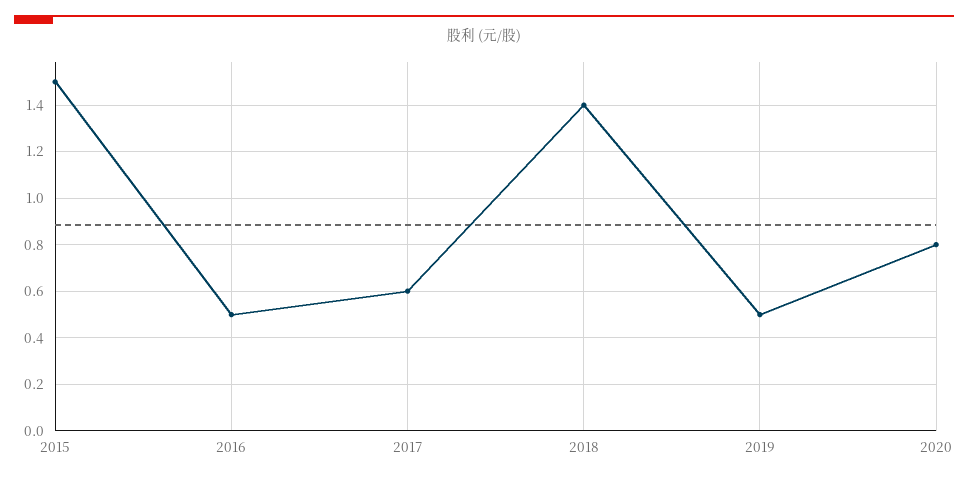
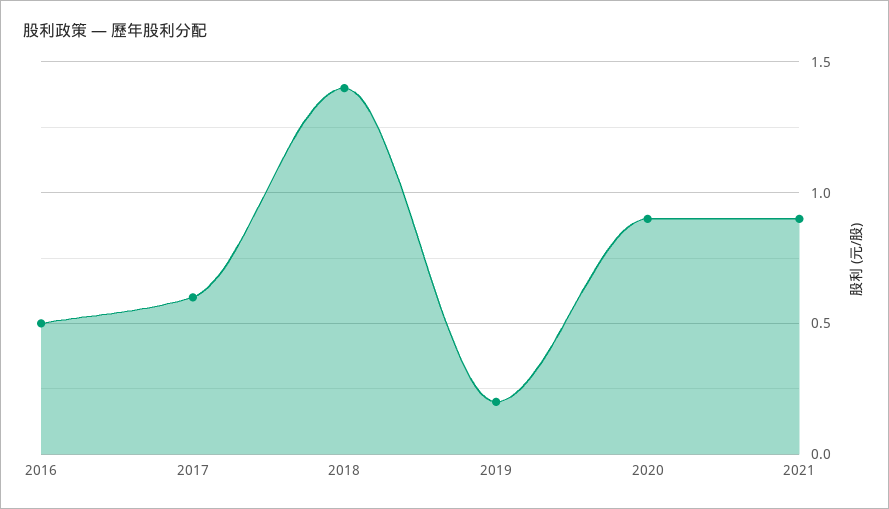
2015: 1.5 -> none
2019: 0.5 -> 0.2
2020: 0.8 -> 0.9
2021: none -> 0.9

